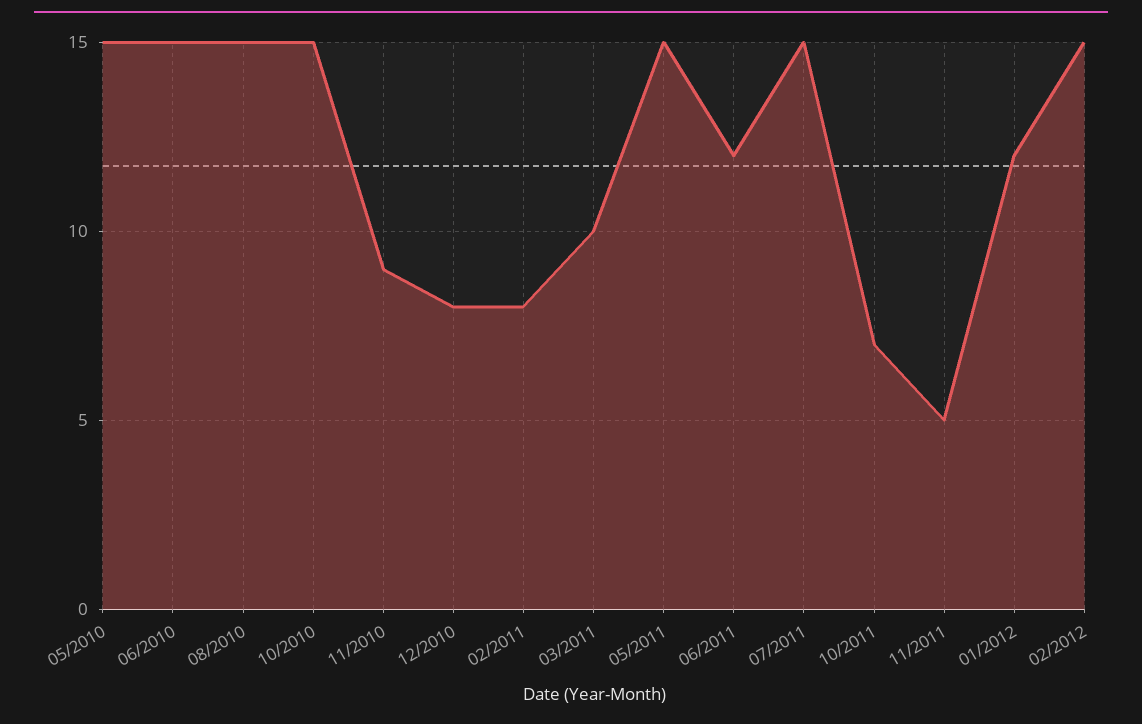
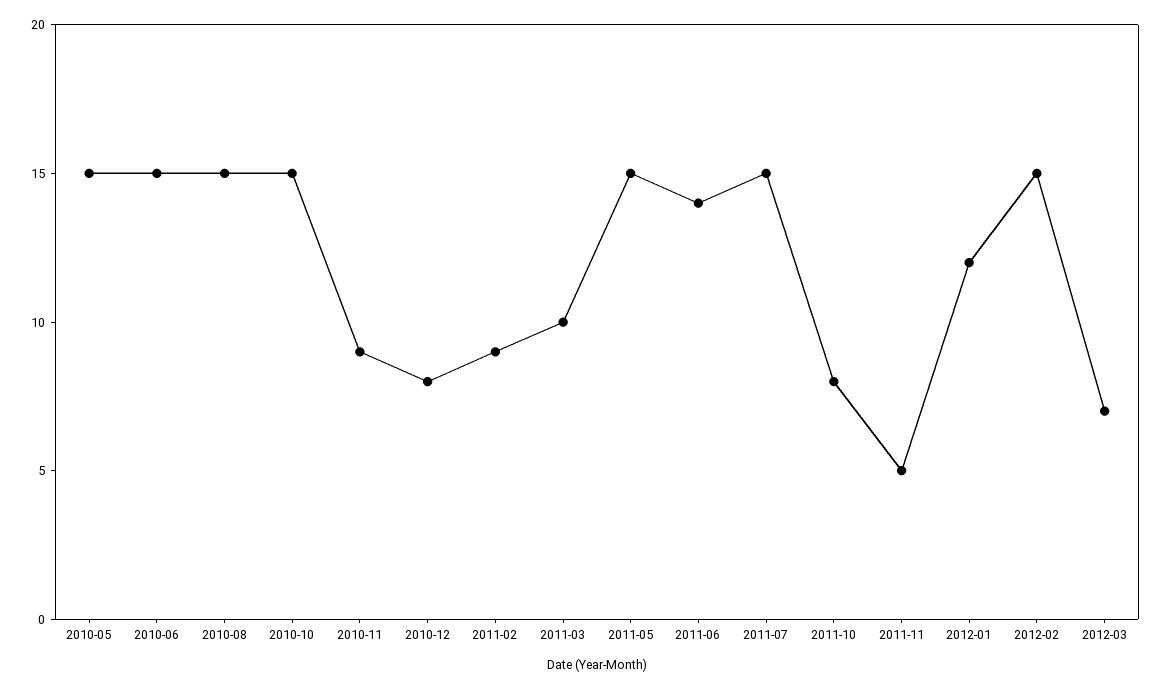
02/2011: 8 -> 9
06/2011: 12 -> 14
10/2011: 7 -> 8
2012-03: none -> 7

